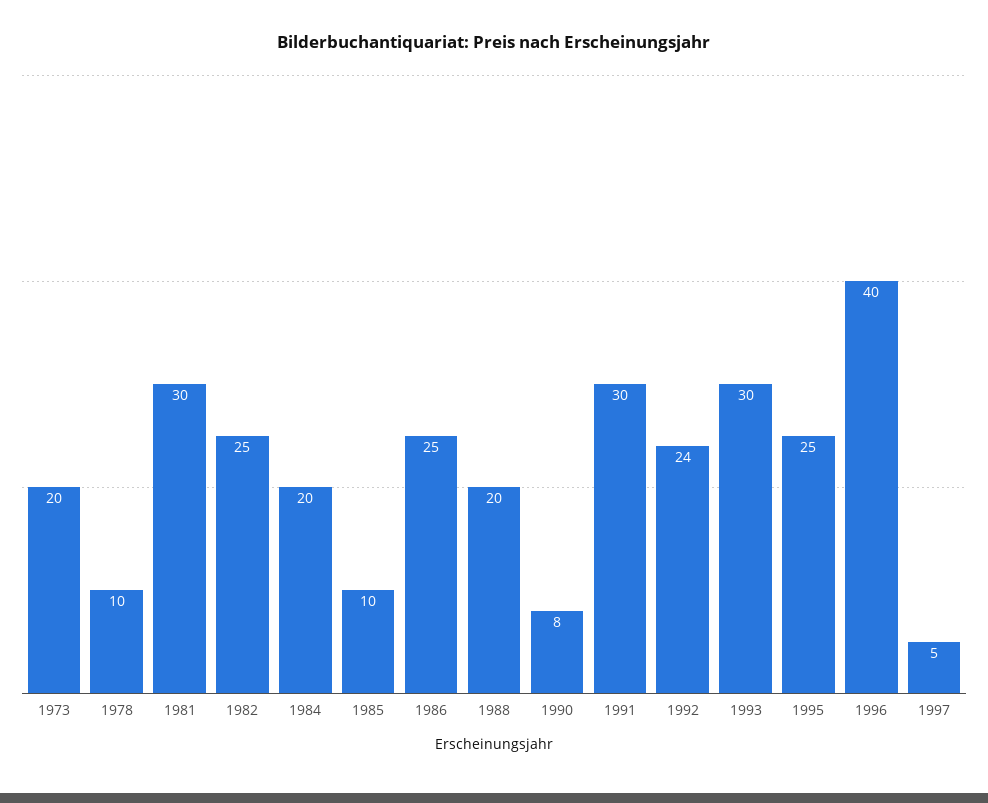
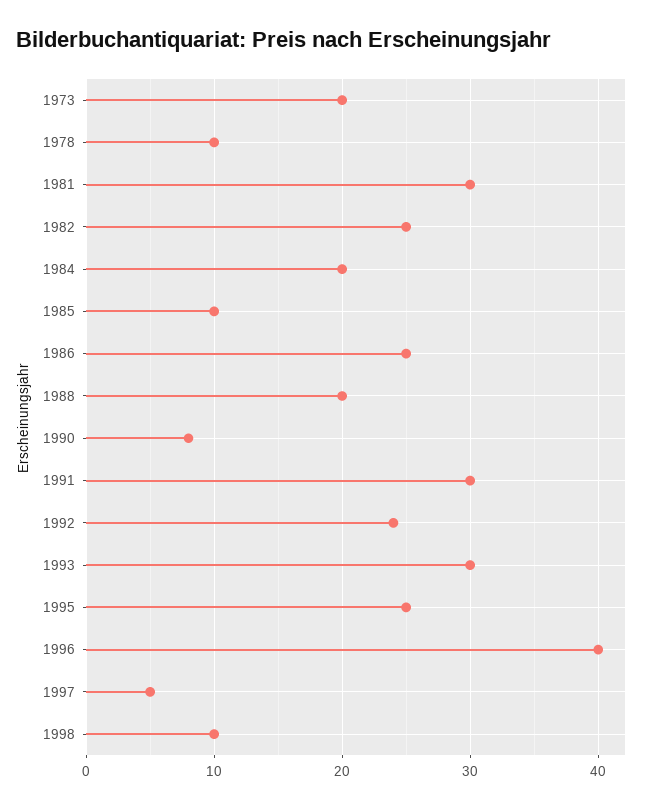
1998: none -> 10

